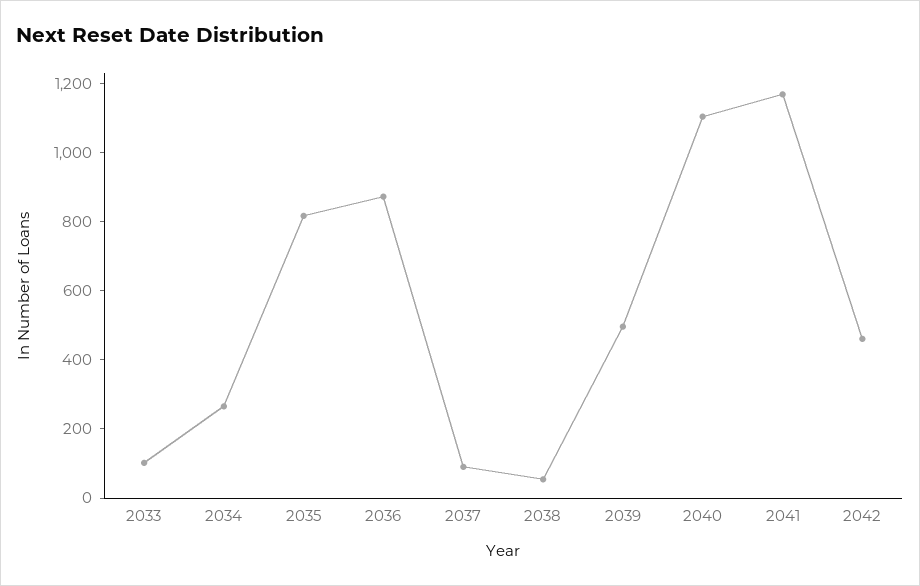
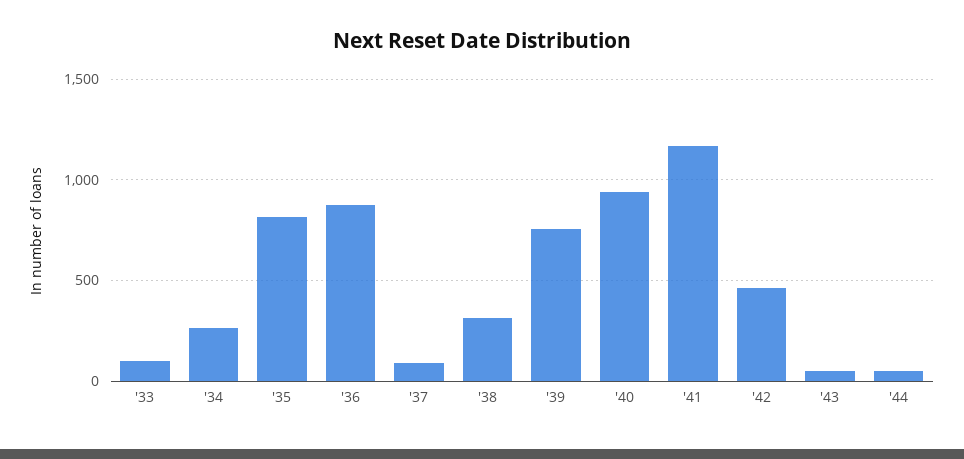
2038: 50 -> 300
2039: 500 -> 750
2040: 1100 -> 950
'43: none -> 50
'44: none -> 50

